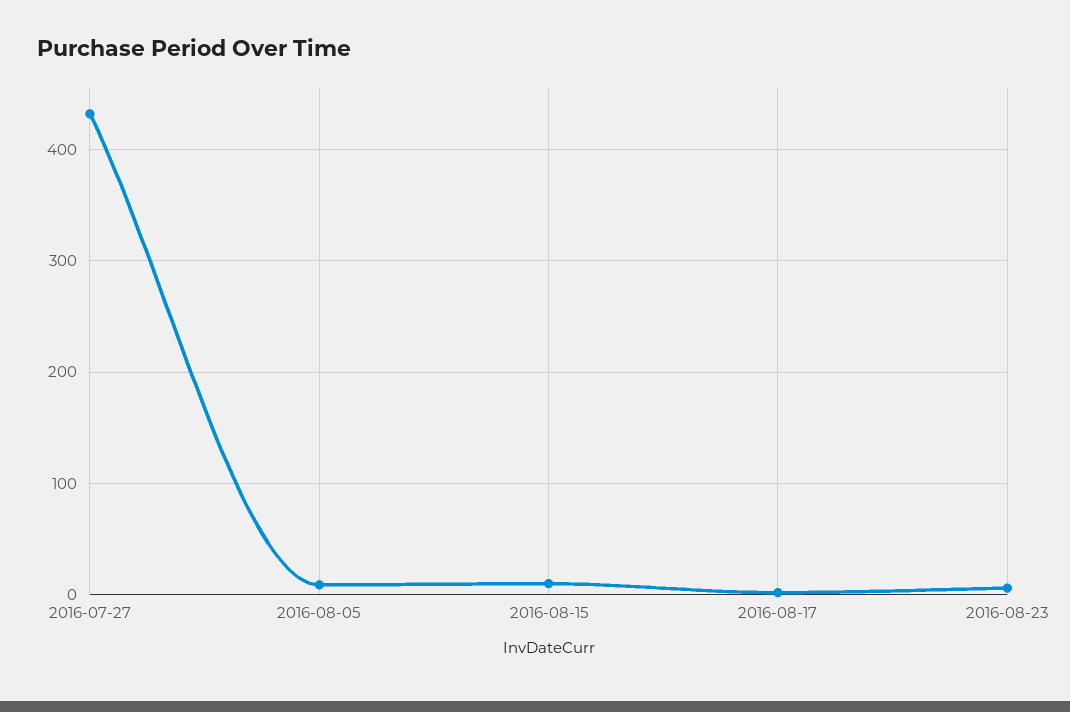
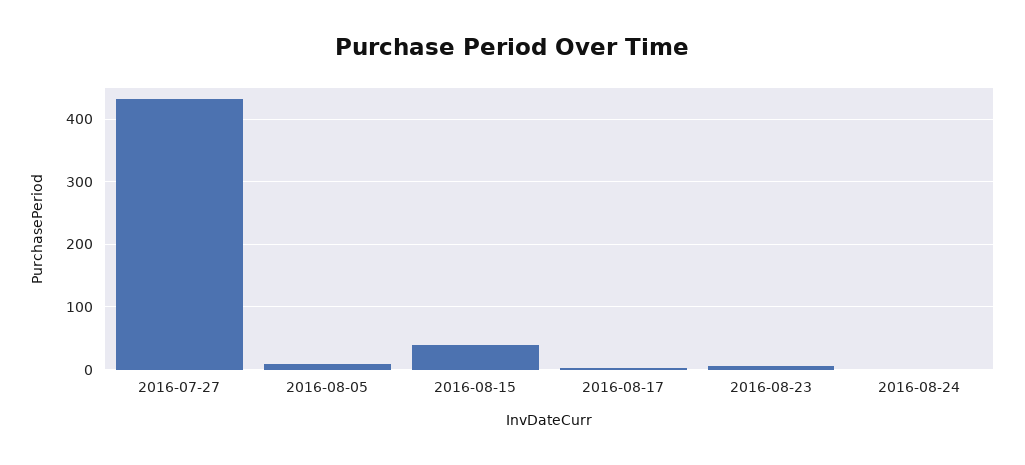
2016-08-15: 10 -> 40
2016-08-24: none -> 0

